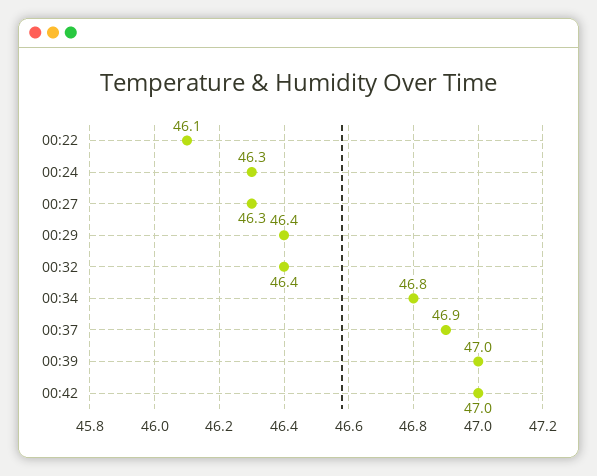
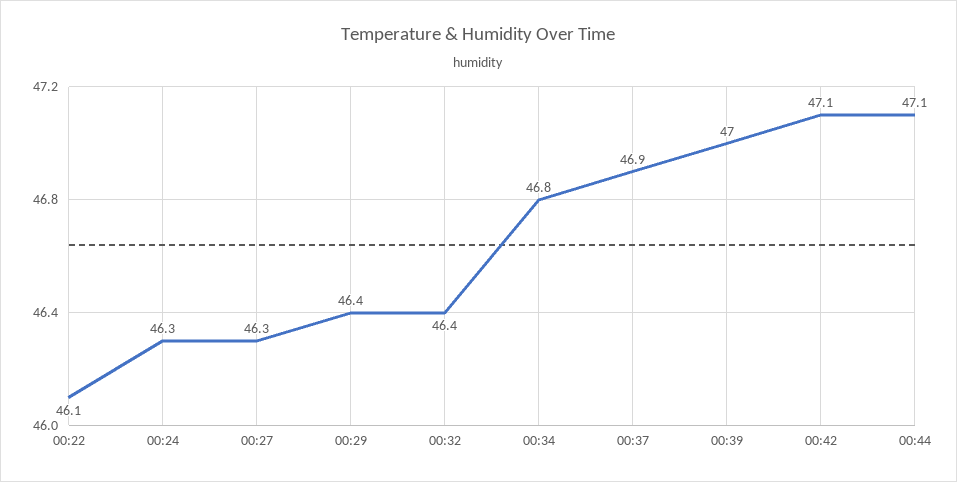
00:42: 47 -> 47.1
00:44: none -> 47.1

